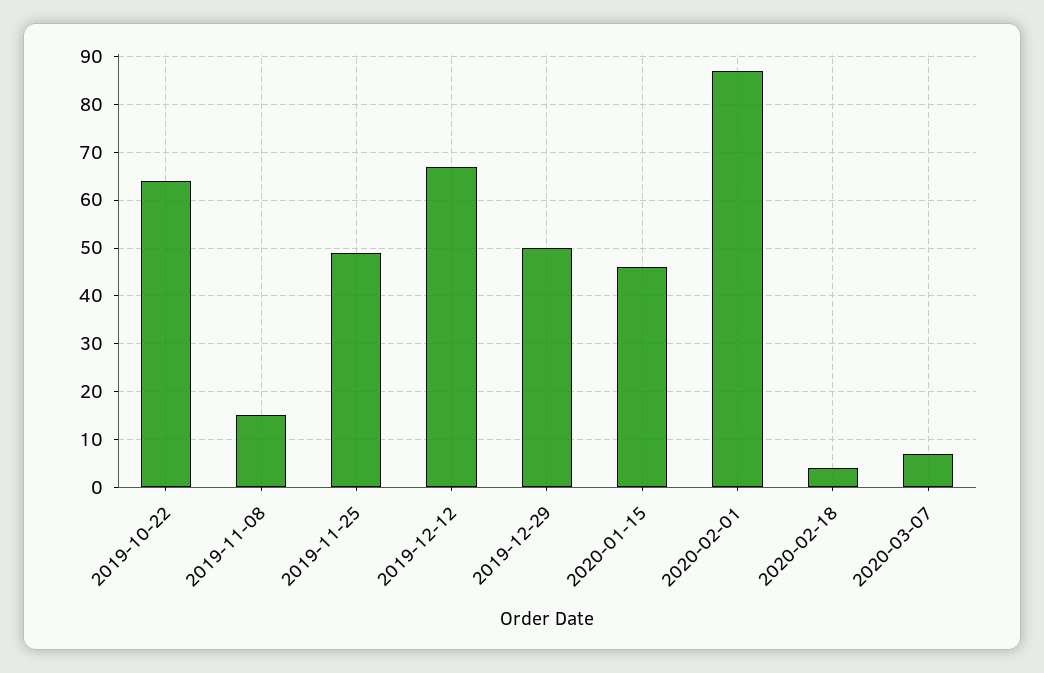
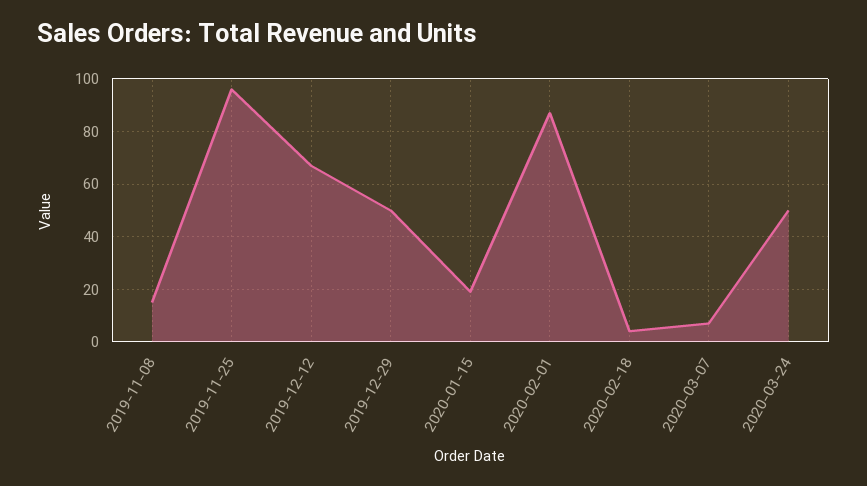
2019-10-22: 65 -> none
2019-11-25: 50 -> 95
2020-01-15: 45 -> 20
2020-03-24: none -> 50

